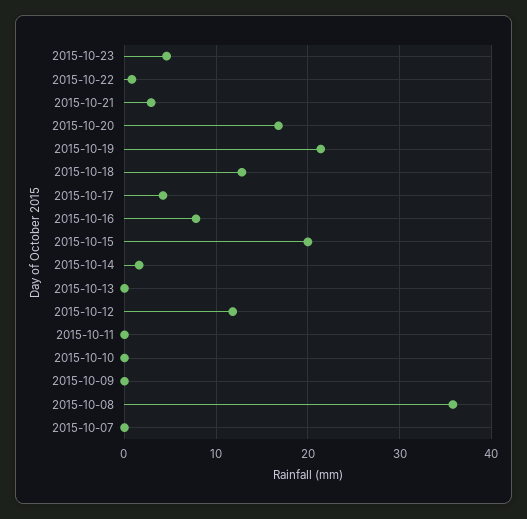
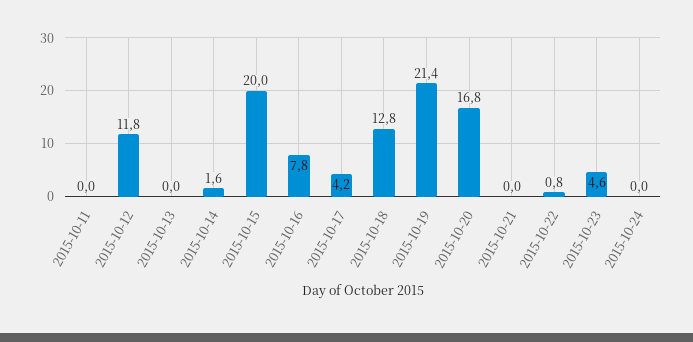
2015-10-21: 3 -> 0
2015-10-10: 0 -> none
2015-10-09: 0 -> none
2015-10-08: 36 -> none
2015-10-07: 0 -> none
2015-10-24: none -> 0

